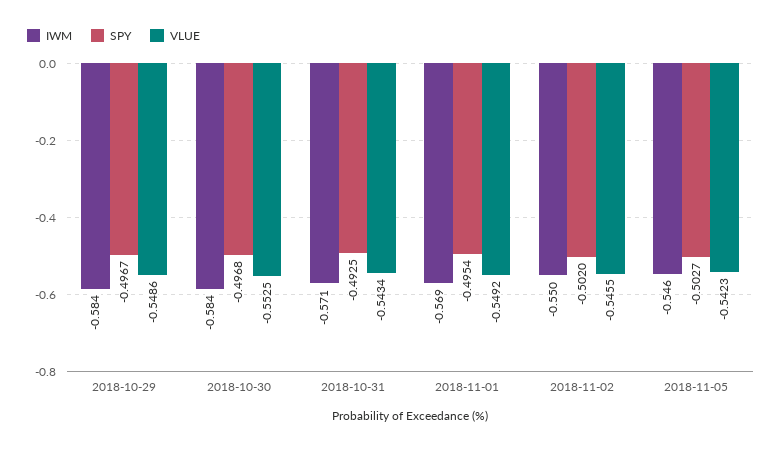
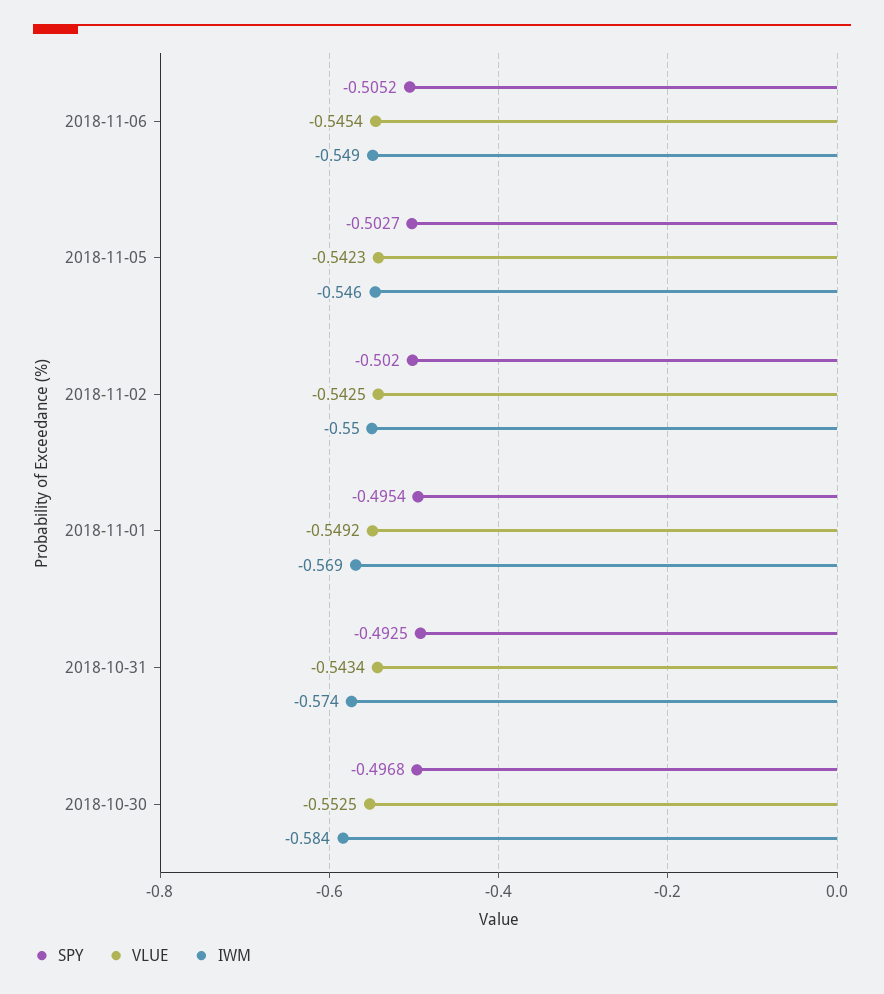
IWM, 2018-10-29: -0.584 -> none
SPY, 2018-10-29: -0.4967 -> none
VLUE, 2018-10-29: -0.5486 -> none
IWM, 2018-10-31: -0.571 -> -0.574
VLUE, 2018-11-02: -0.5455 -> -0.5425
SPY, 2018-11-06: none -> -0.5052
VLUE, 2018-11-06: none -> -0.5454
IWM, 2018-11-06: none -> -0.549

